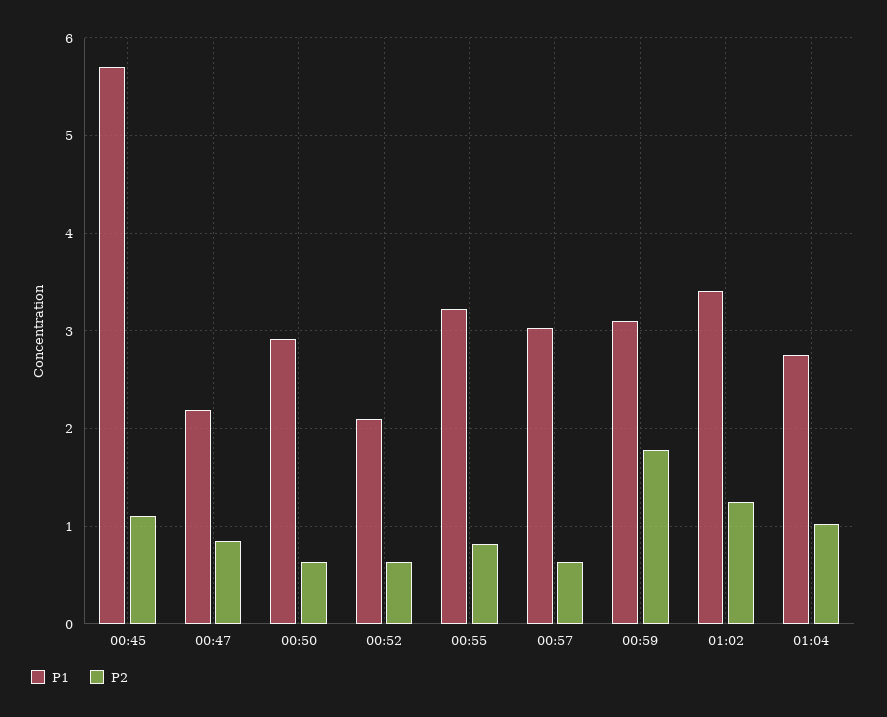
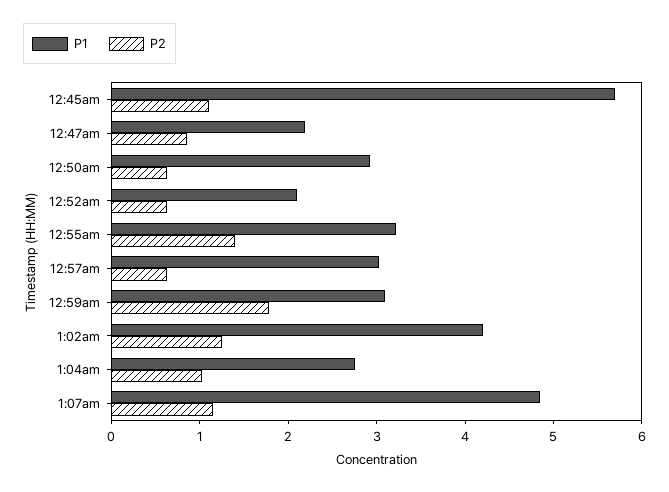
P2, 00:55: 0.8 -> 1.4
P1, 01:02: 3.4 -> 4.2
P1, 1:07am: none -> 4.8
P2, 1:07am: none -> 1.2

